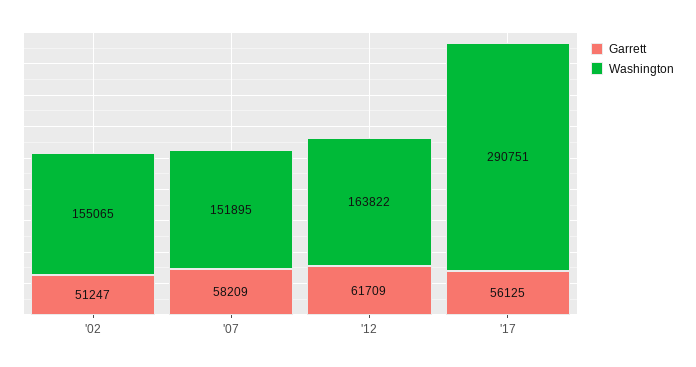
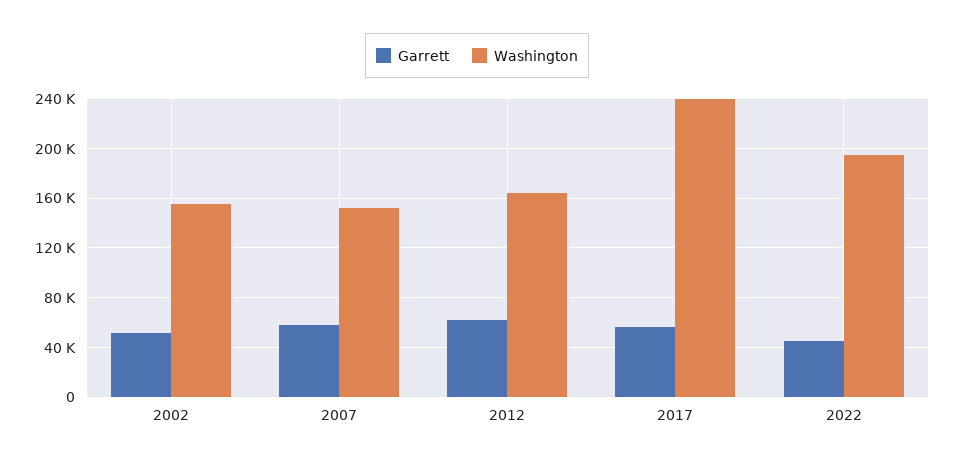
Washington, '17: 290751 -> 240000
Garrett, 2022: none -> 45000
Washington, 2022: none -> 195000

